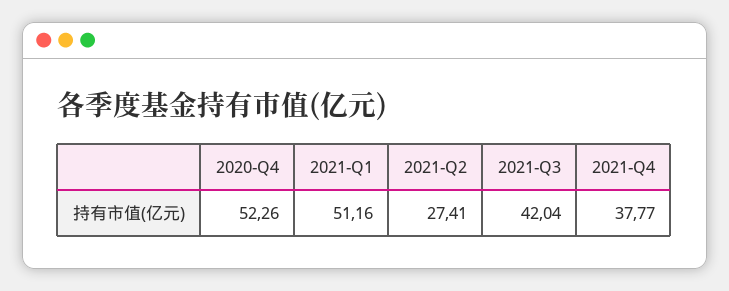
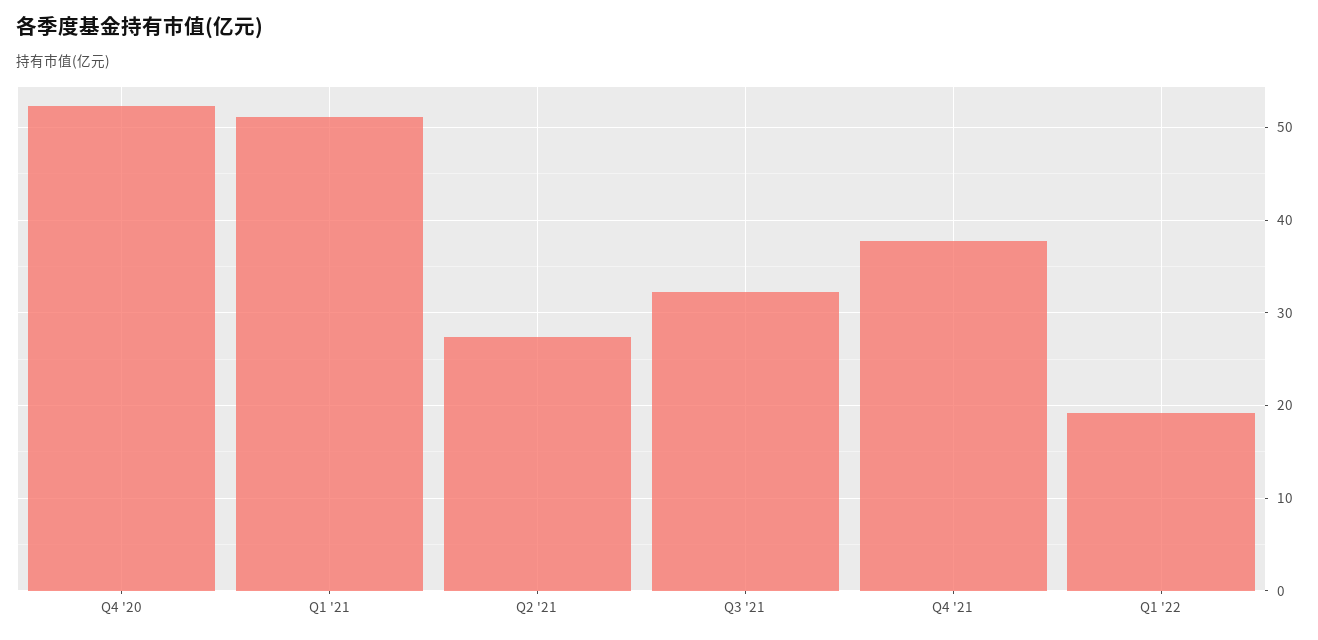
2021-Q3: 42.04 -> 32
Q1 '22: none -> 19

